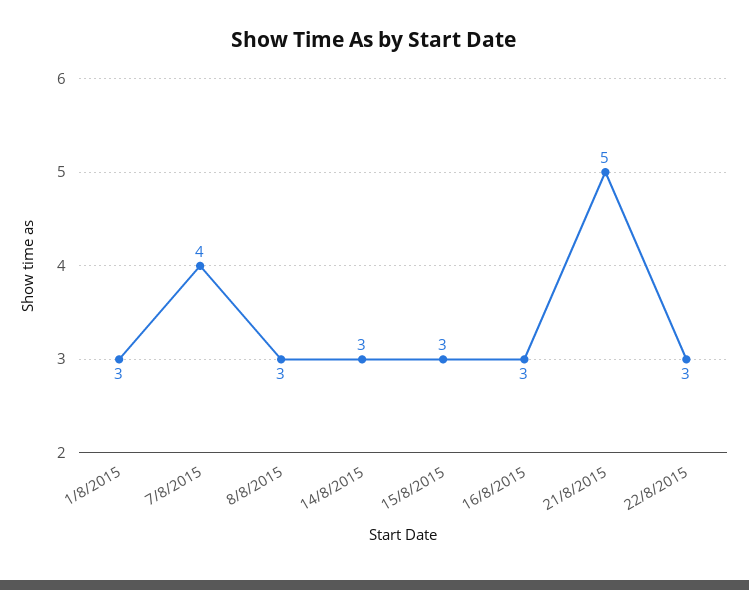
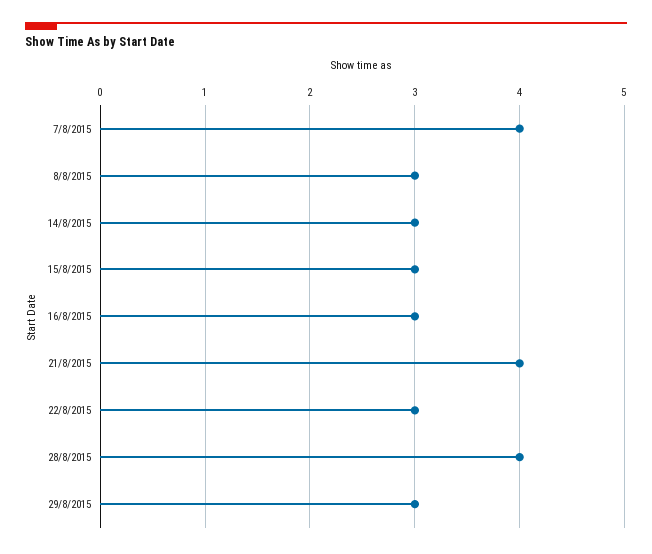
1/8/2015: 3 -> none
21/8/2015: 5 -> 4
28/8/2015: none -> 4
29/8/2015: none -> 3

